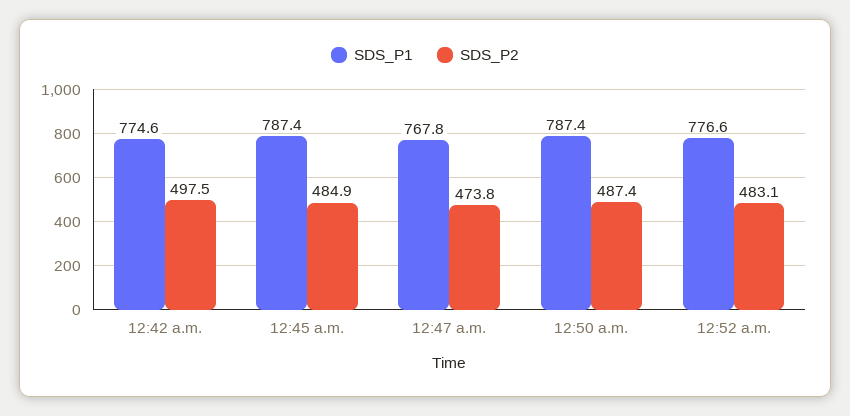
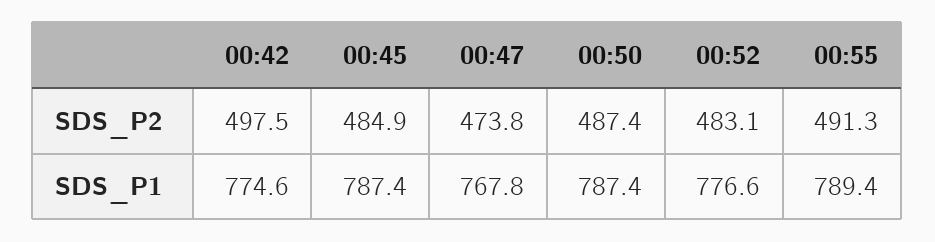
SDS_P2, 00:55: none -> 491.3
SDS_P1, 00:55: none -> 789.4

